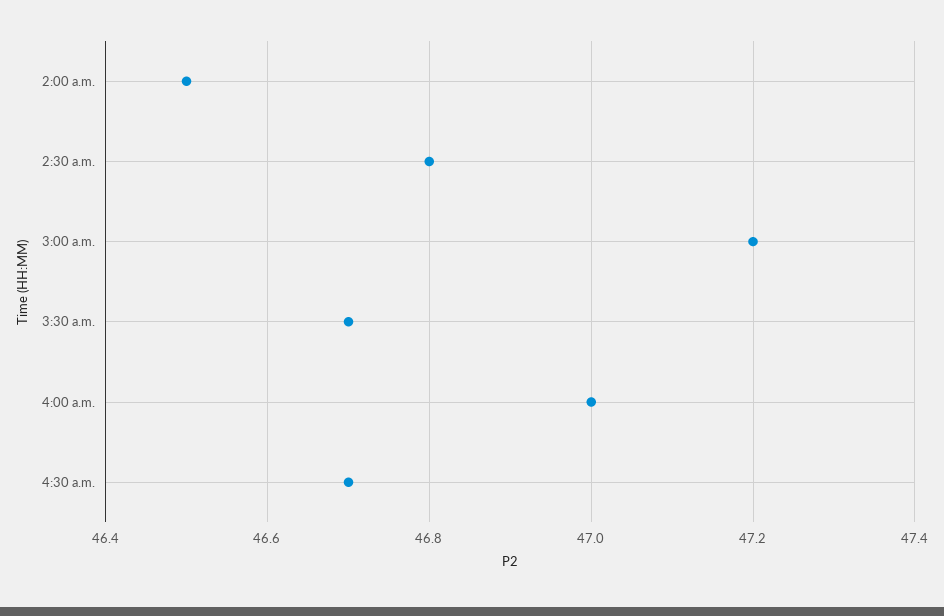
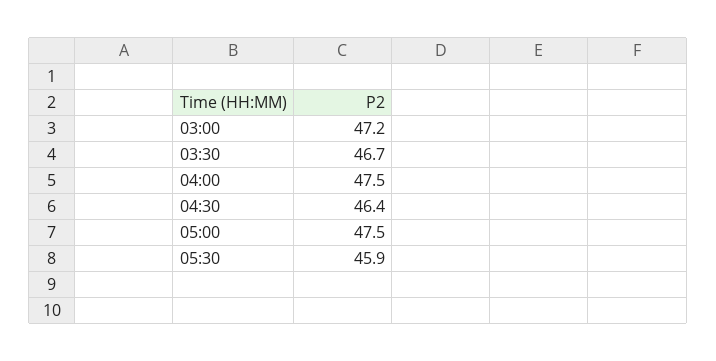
2:00 a.m.: 46.5 -> none
2:30 a.m.: 46.8 -> none
4:00 a.m.: 47 -> 47.5
4:30 a.m.: 46.7 -> 46.4
05:00: none -> 47.5
05:30: none -> 45.9

